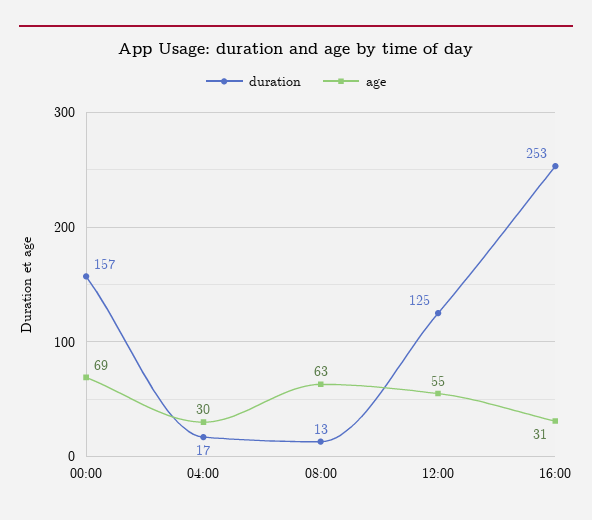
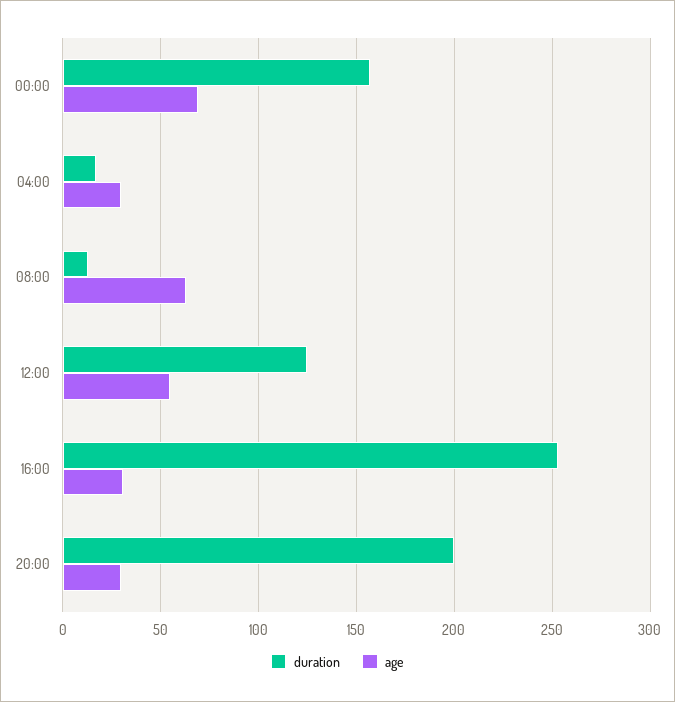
duration, 20:00: none -> 200
age, 20:00: none -> 30

